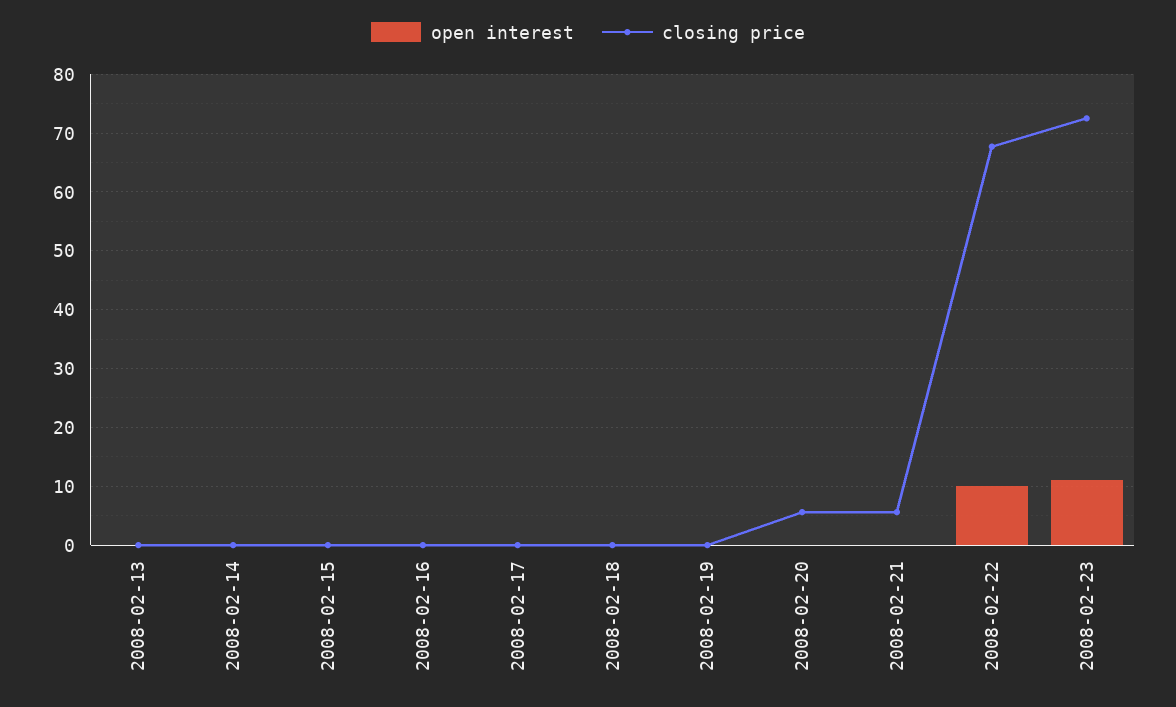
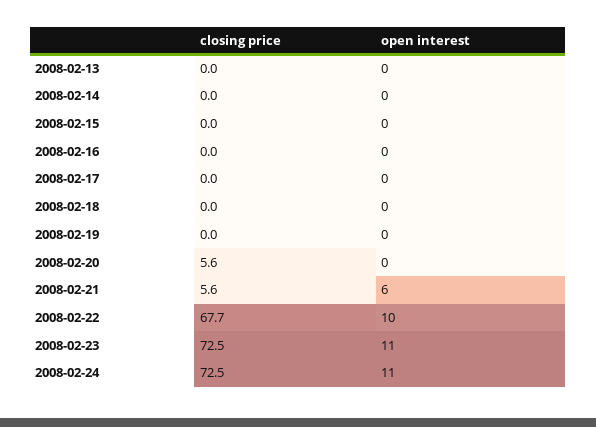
open interest, 2008-02-21: 0 -> 6
closing price, 2008-02-24: none -> 72.5
open interest, 2008-02-24: none -> 11

